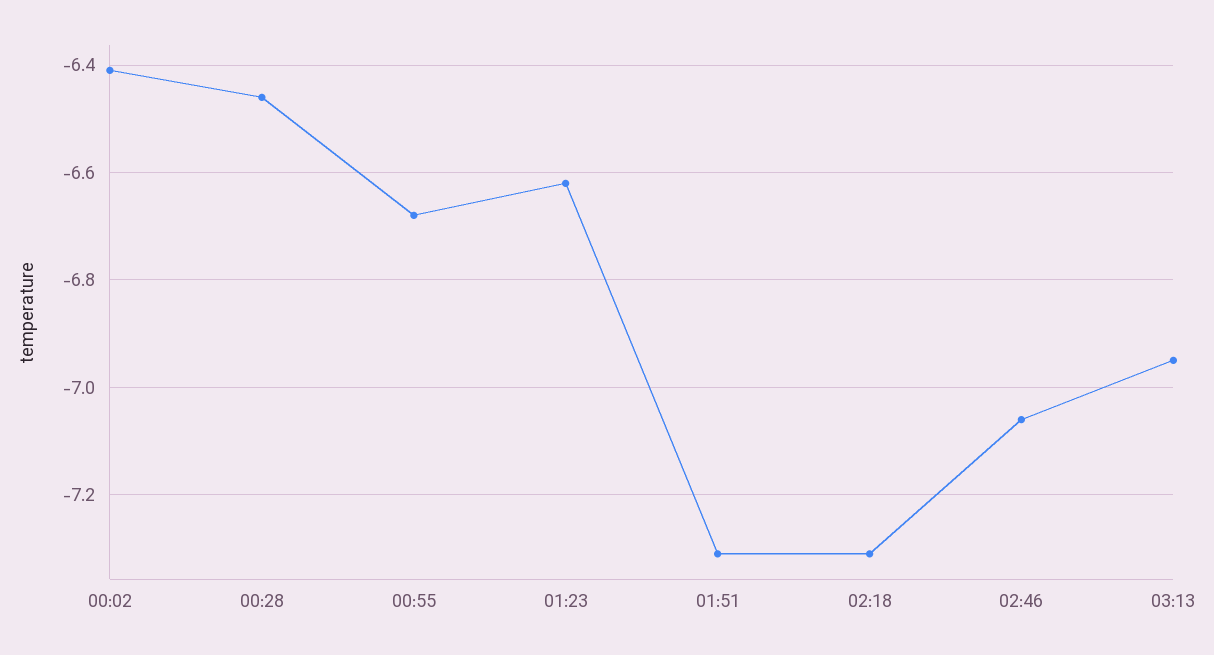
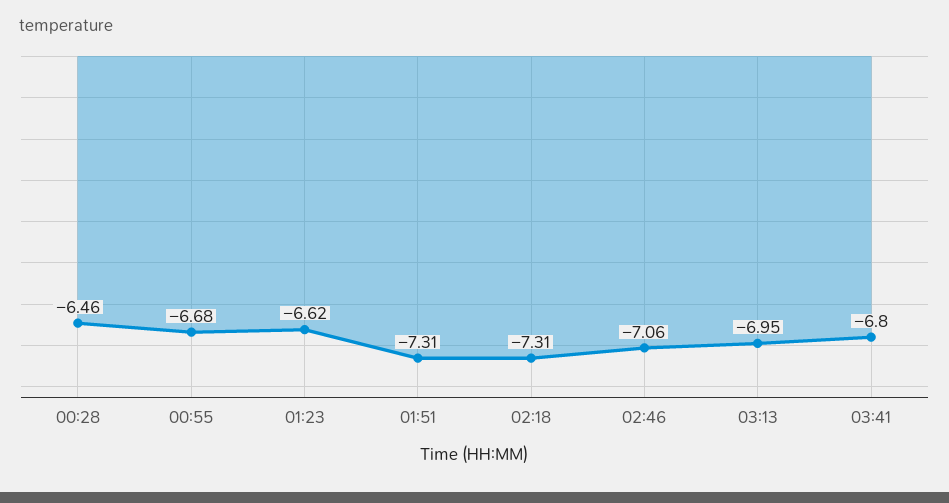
00:02: -6.4 -> none
03:41: none -> -6.8

